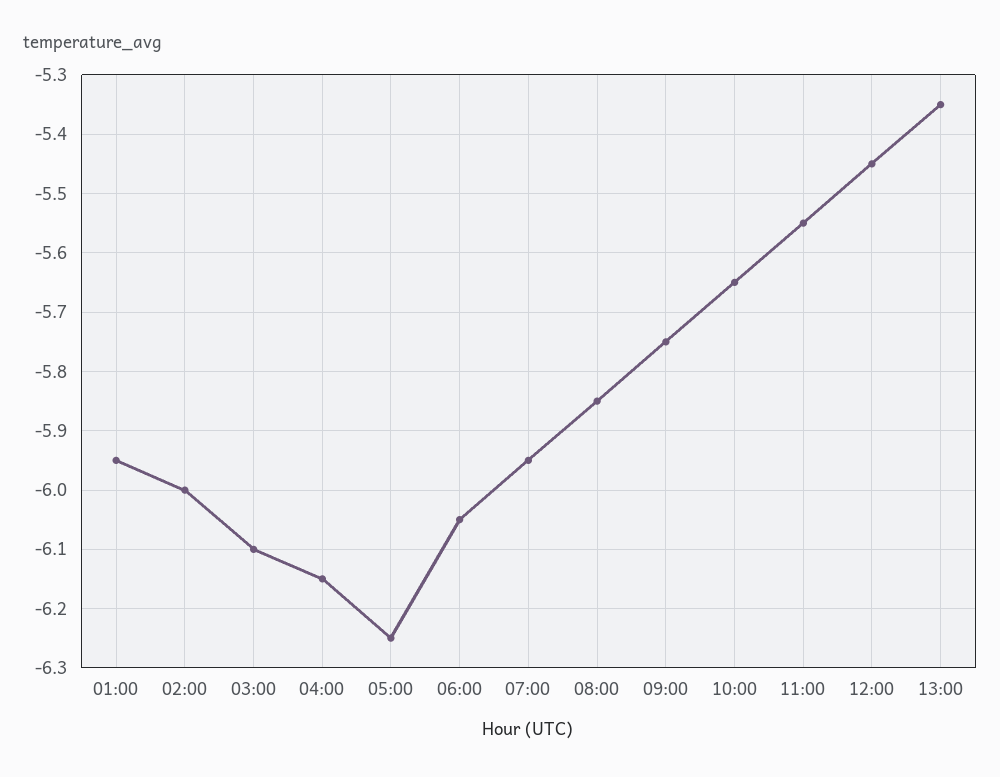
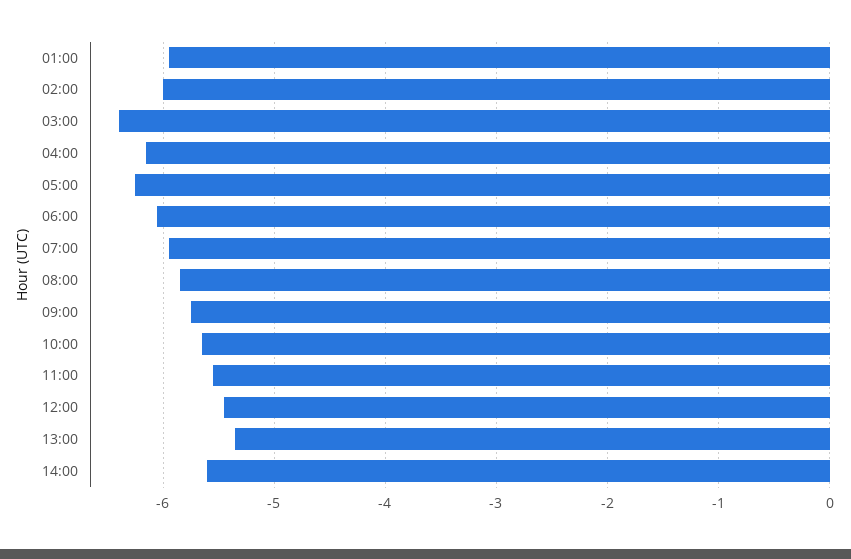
03:00: -6.1 -> -6.4
14:00: none -> -5.6

